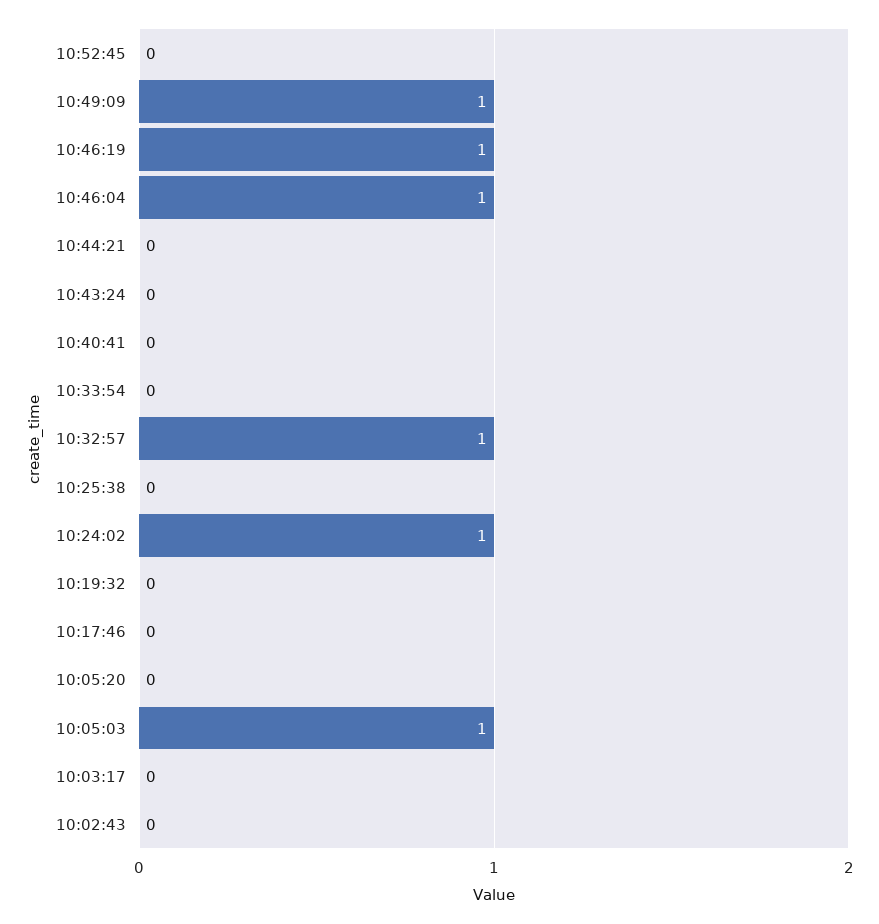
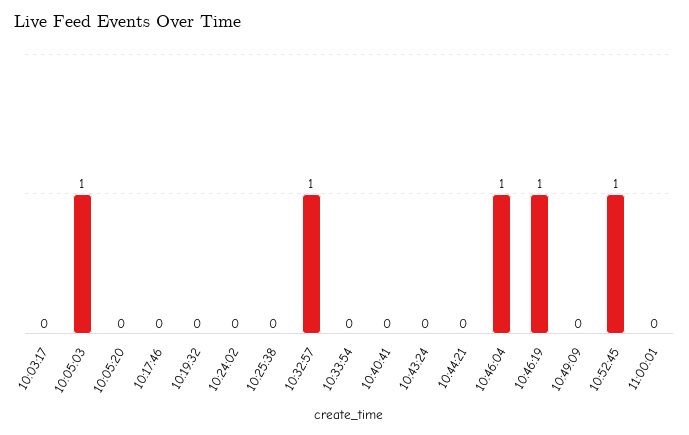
10:52:45: 0 -> 1
10:49:09: 1 -> 0
10:24:02: 1 -> 0
10:02:43: 0 -> none
11:00:01: none -> 0

